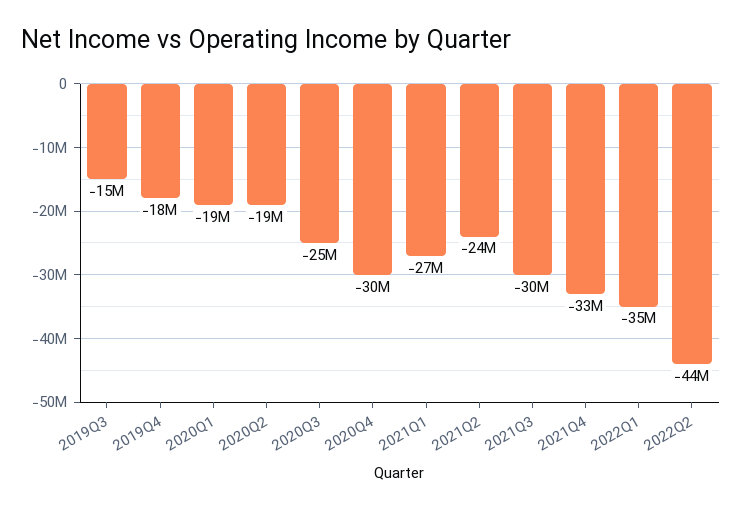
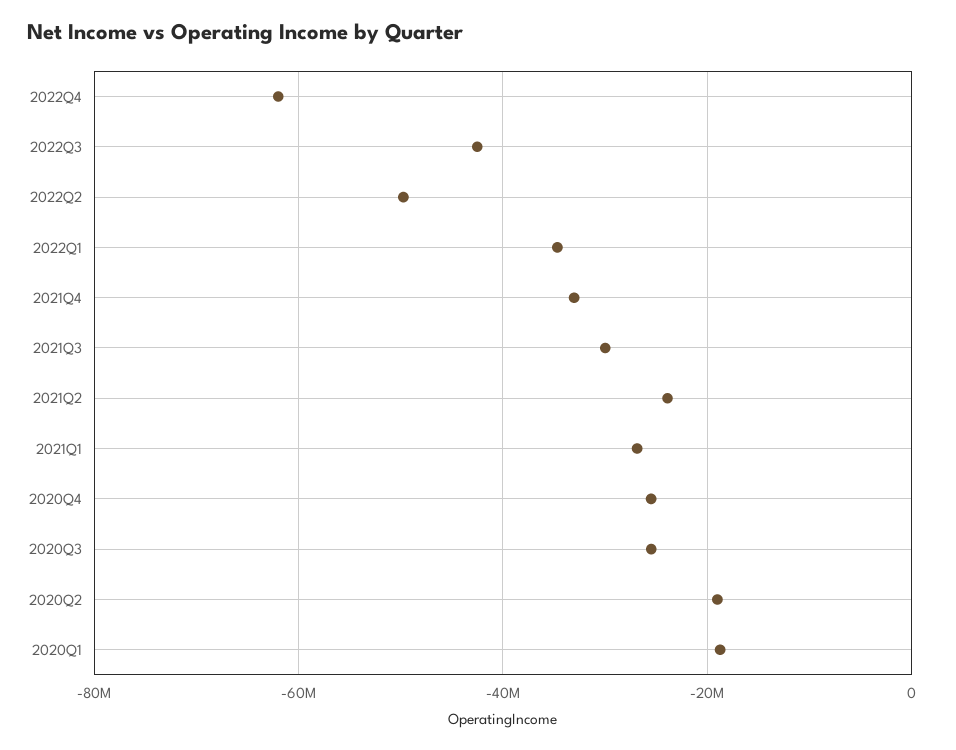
2019Q3: -15000000 -> none
2019Q4: -18000000 -> none
2020Q4: -30000000 -> -26000000
2022Q2: -44000000 -> -50000000
2022Q4: none -> -62000000
2022Q3: none -> -42000000

